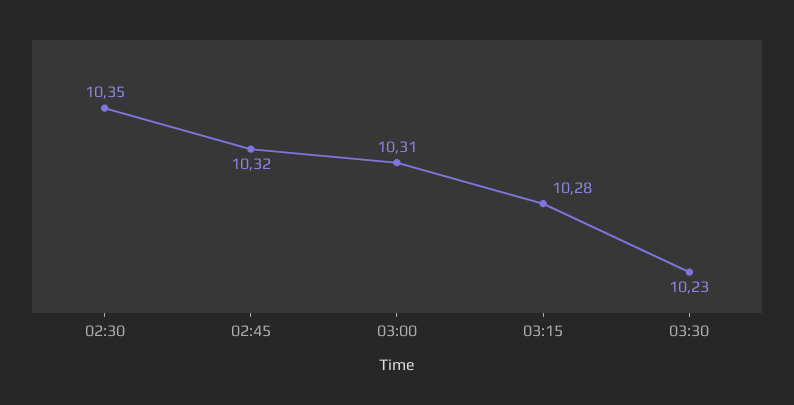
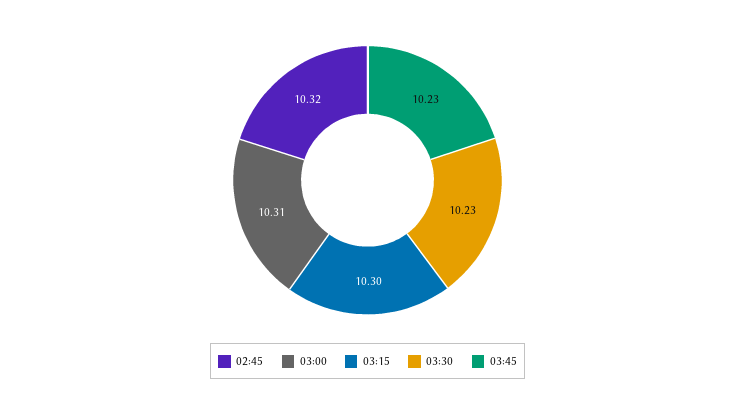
02:30: 10.35 -> none
03:15: 10.28 -> 10.3
03:45: none -> 10.23

